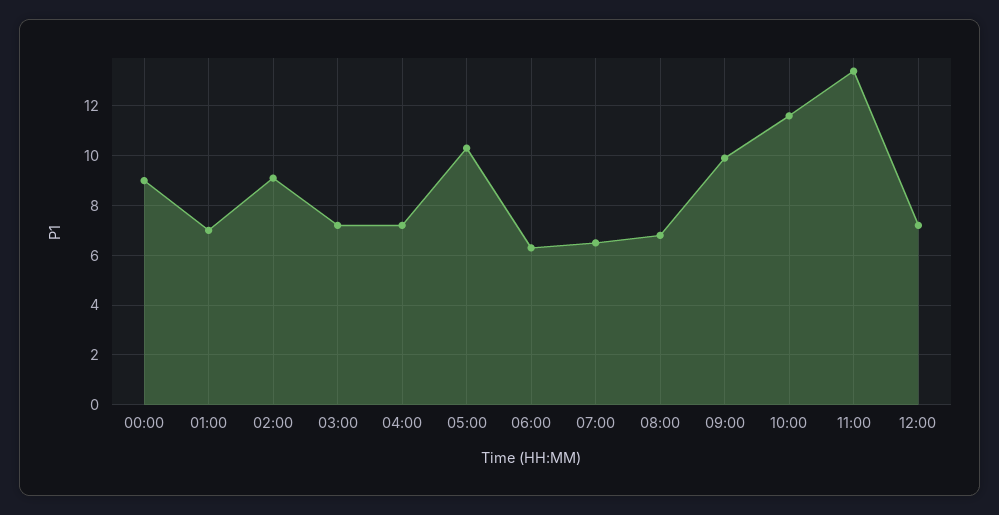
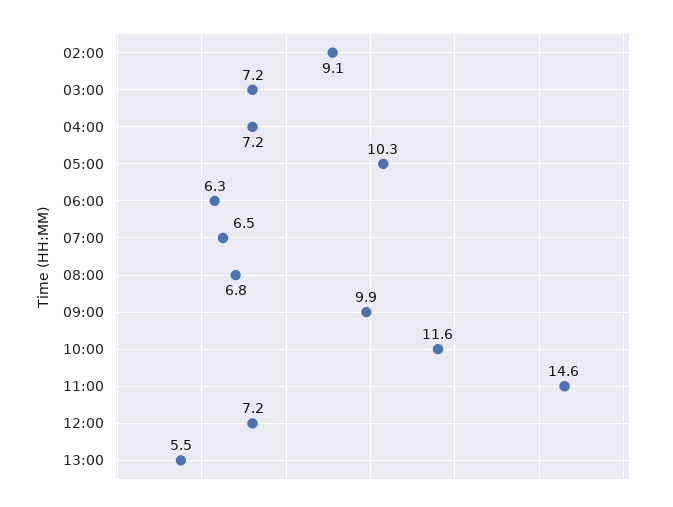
00:00: 9 -> none
01:00: 7 -> none
11:00: 13.5 -> 14.6
13:00: none -> 5.5

